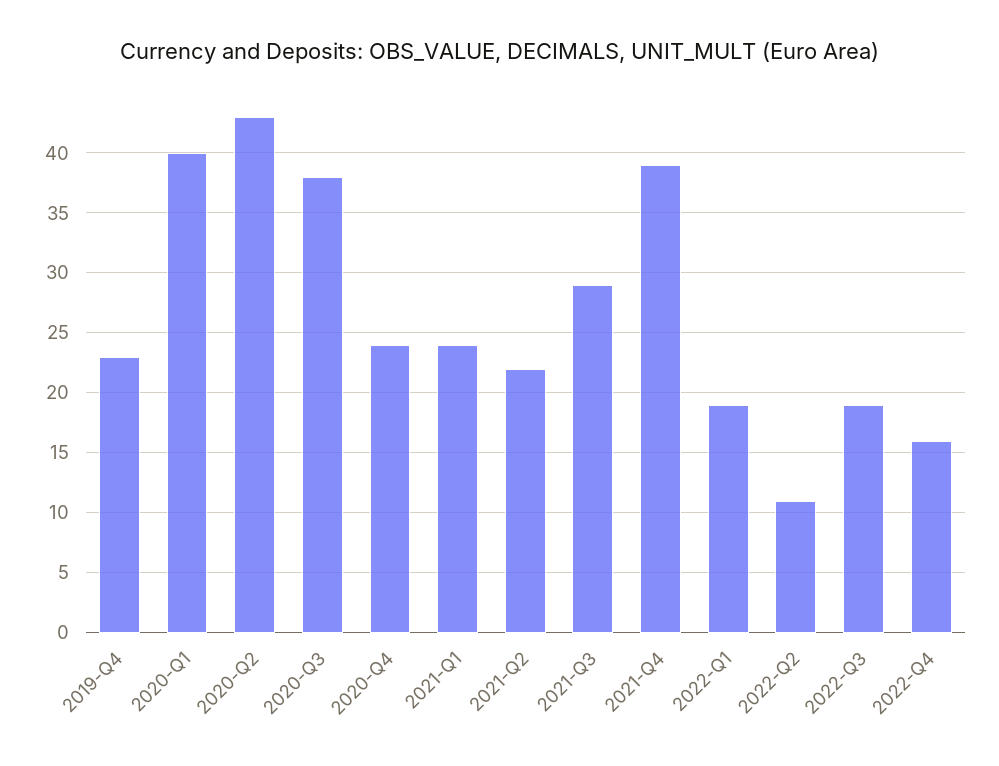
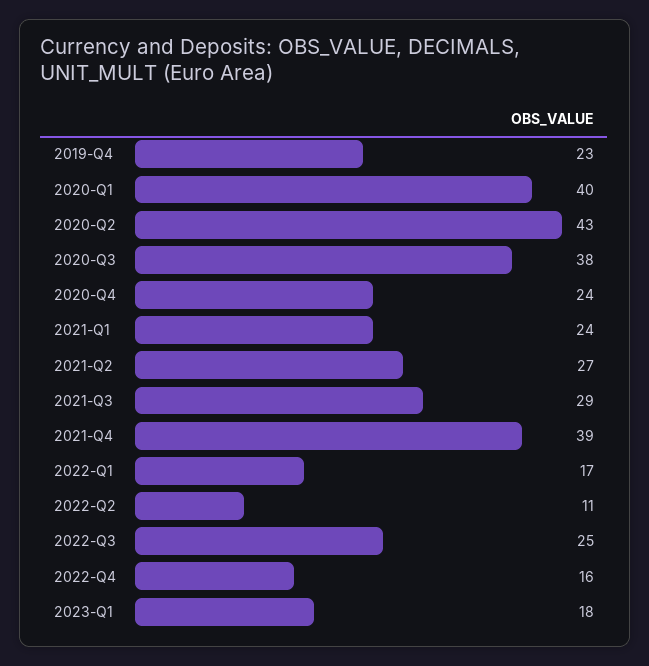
2021-Q2: 22 -> 27
2022-Q1: 19 -> 17
2022-Q3: 19 -> 25
2023-Q1: none -> 18

